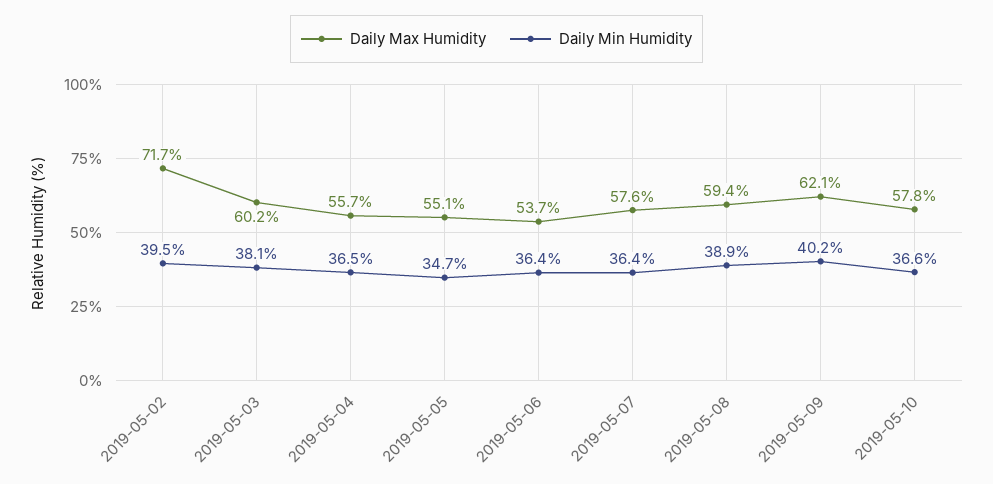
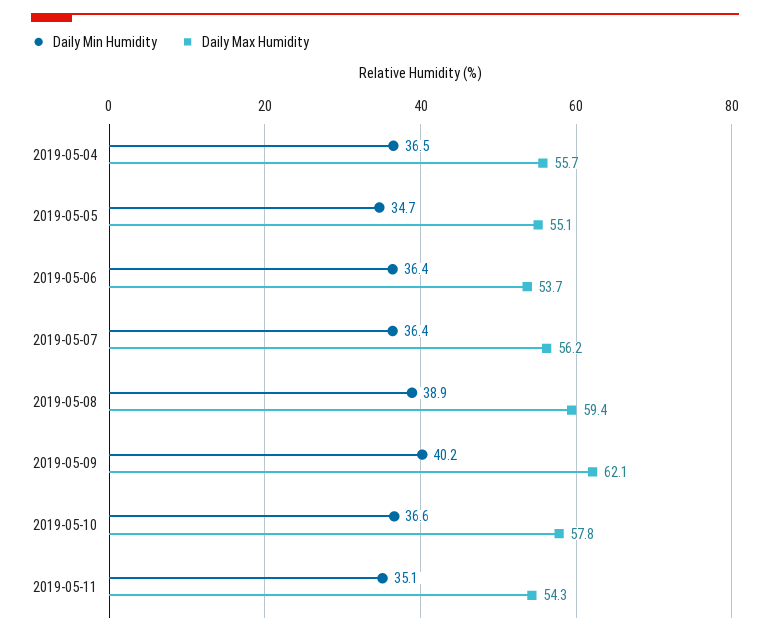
Daily Max Humidity, 2019-05-02: 71.7 -> none
Daily Min Humidity, 2019-05-02: 39.5 -> none
Daily Max Humidity, 2019-05-03: 60.2 -> none
Daily Min Humidity, 2019-05-03: 38.1 -> none
Daily Max Humidity, 2019-05-07: 57.6 -> 56.2
Daily Min Humidity, 2019-05-11: none -> 35.1
Daily Max Humidity, 2019-05-11: none -> 54.3

